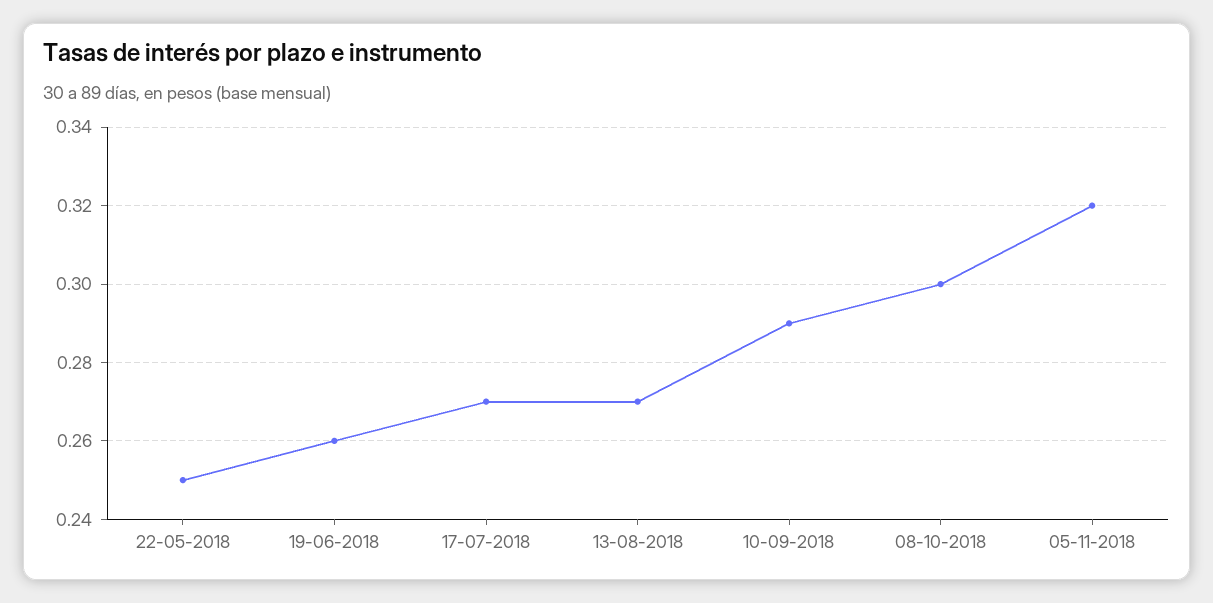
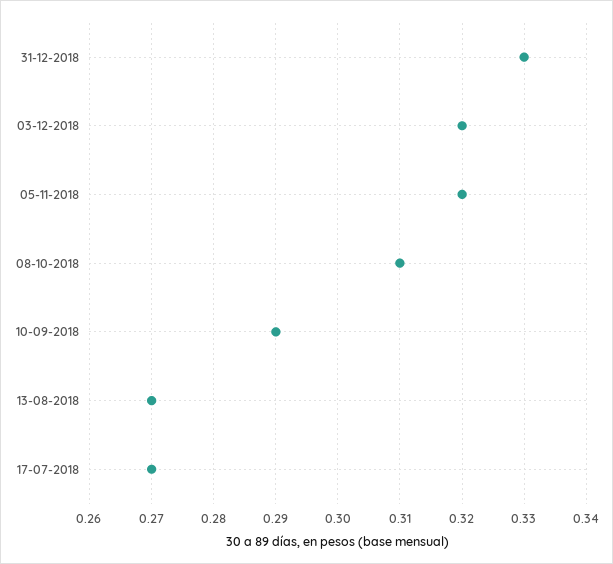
22-05-2018: 0.25 -> none
19-06-2018: 0.26 -> none
08-10-2018: 0.3 -> 0.31
31-12-2018: none -> 0.33
03-12-2018: none -> 0.32

